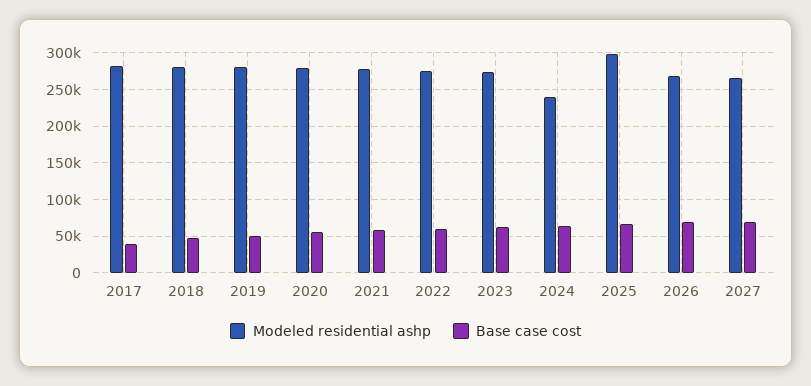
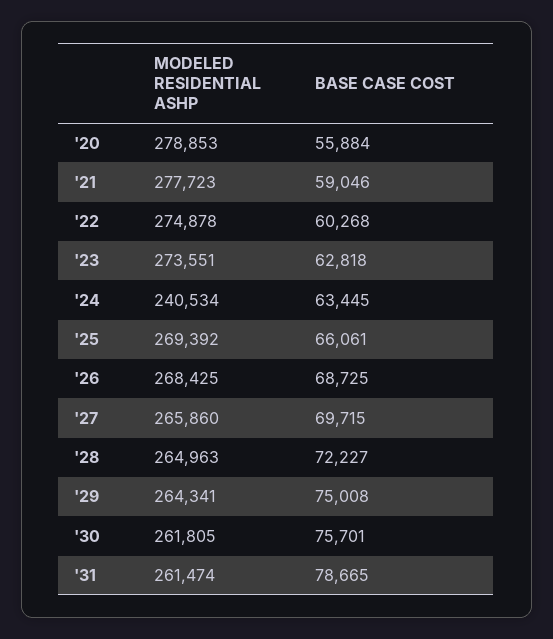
Modeled residential ashp, 2017: 280000 -> none
Base case cost, 2017: 40000 -> none
Modeled residential ashp, 2018: 280000 -> none
Base case cost, 2018: 50000 -> none
Modeled residential ashp, 2019: 280000 -> none
Base case cost, 2019: 50000 -> none
Modeled residential ashp, 2025: 300000 -> 269392
Modeled residential ashp, '28: none -> 264963
Base case cost, '28: none -> 72227
Modeled residential ashp, '29: none -> 264341
Base case cost, '29: none -> 75008
Modeled residential ashp, '30: none -> 261805
Base case cost, '30: none -> 75701
Modeled residential ashp, '31: none -> 261474
Base case cost, '31: none -> 78665

